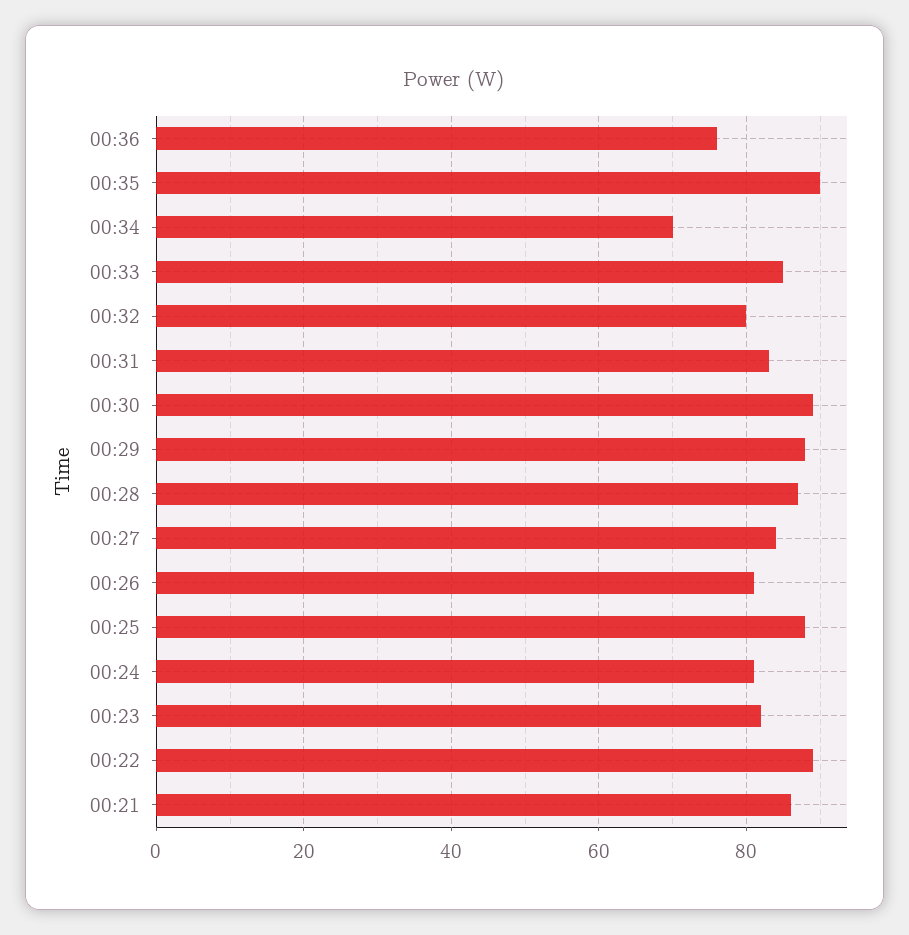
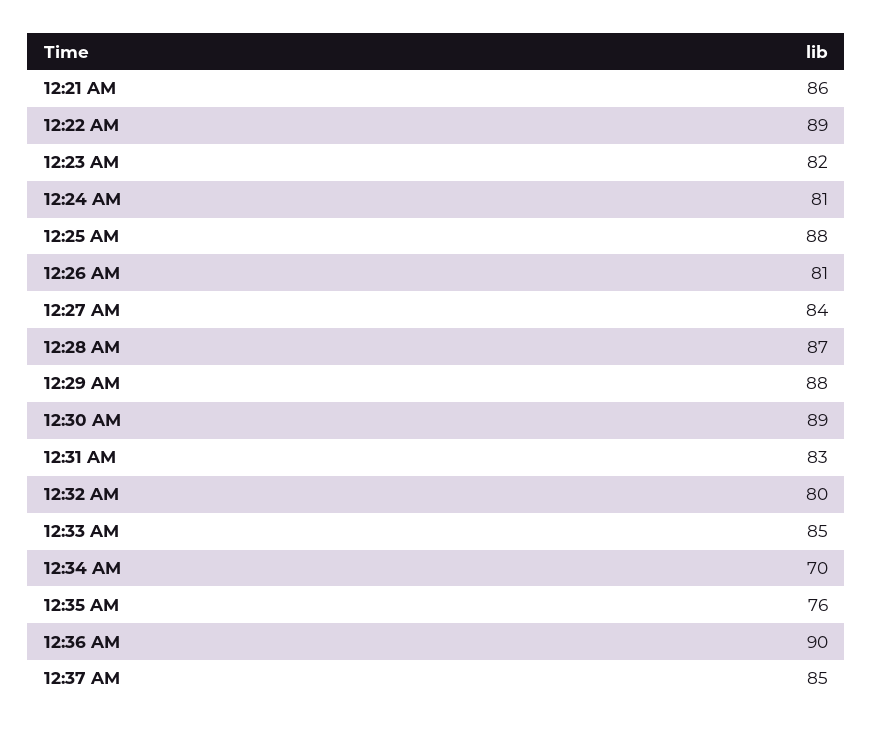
00:36: 75 -> 90
00:35: 90 -> 76
12:37 AM: none -> 85

